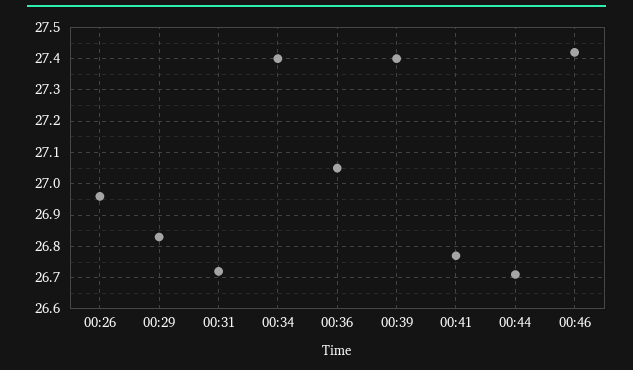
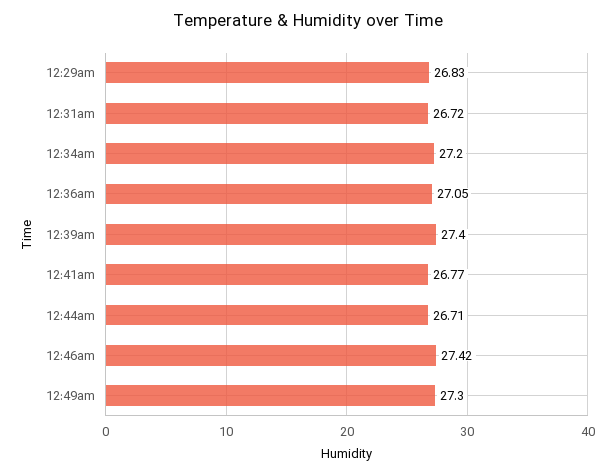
00:26: 26.95 -> none
00:34: 27.4 -> 27.2
12:49am: none -> 27.3

